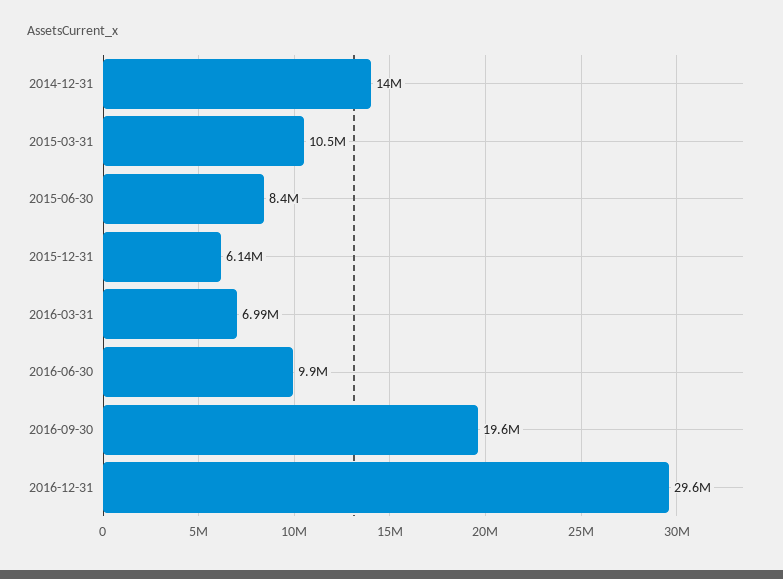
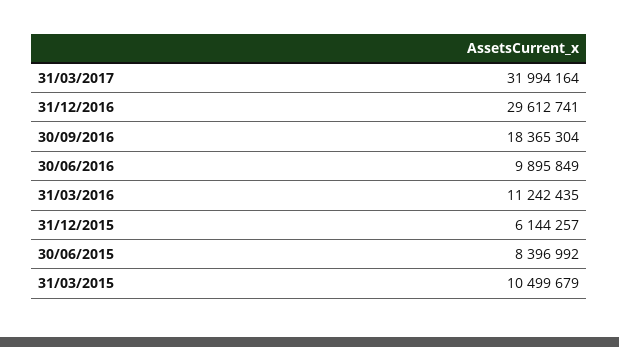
2014-12-31: 14000000 -> none
2016-03-31: 6990000 -> 11242435
2016-09-30: 19600000 -> 18365304
31/03/2017: none -> 31994164

